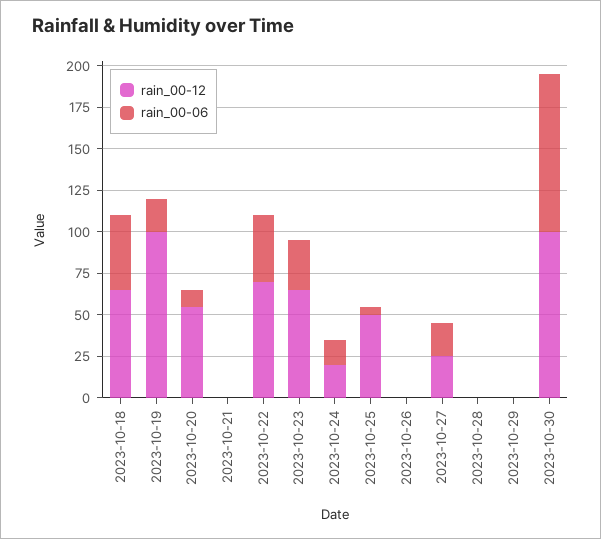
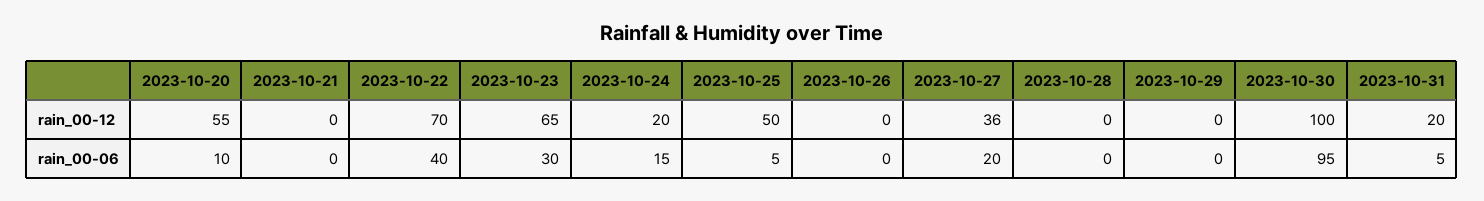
rain_00-12, 2023-10-18: 65 -> none
rain_00-06, 2023-10-18: 45 -> none
rain_00-12, 2023-10-19: 100 -> none
rain_00-06, 2023-10-19: 20 -> none
rain_00-12, 2023-10-27: 25 -> 36
rain_00-12, 2023-10-31: none -> 20
rain_00-06, 2023-10-31: none -> 5

